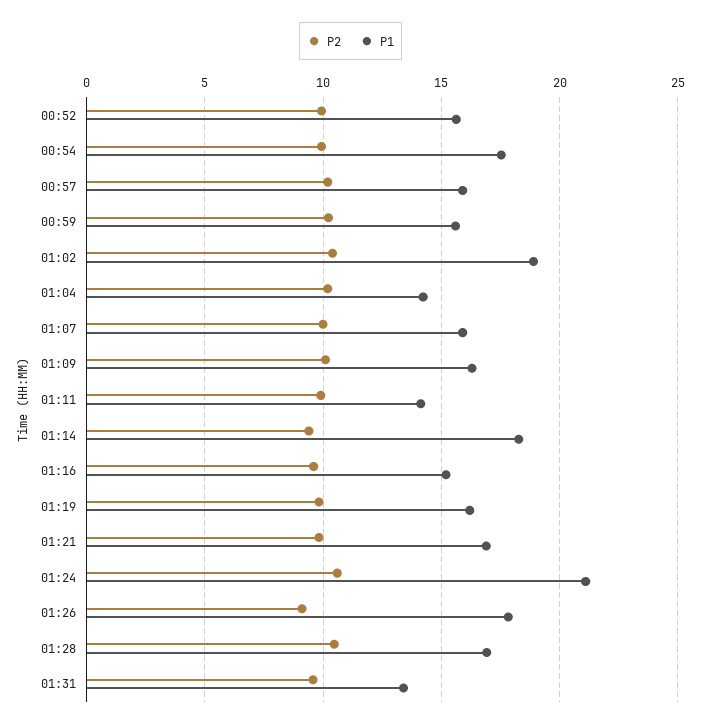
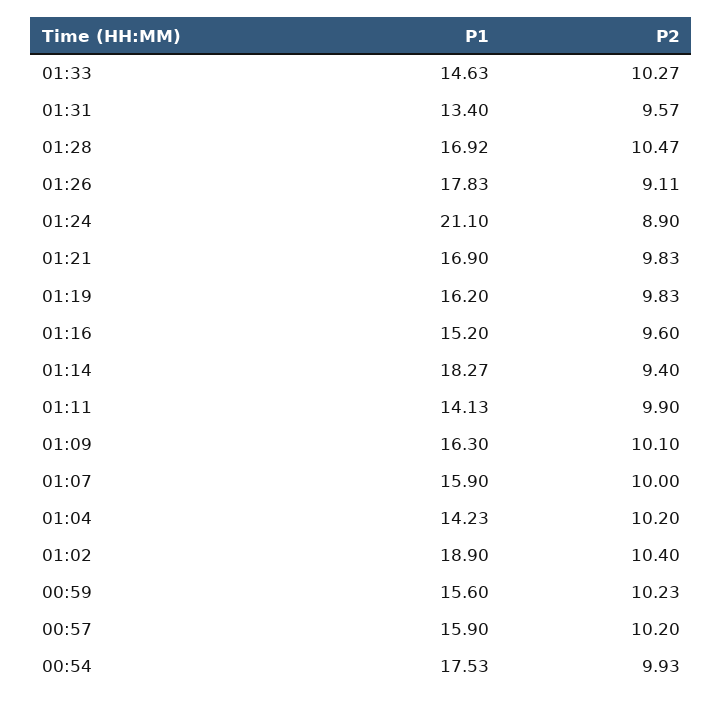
P2, 00:52: 10 -> none
P1, 00:52: 15.5 -> none
P2, 01:24: 10.5 -> 8.9
P1, 01:33: none -> 14.63
P2, 01:33: none -> 10.27

